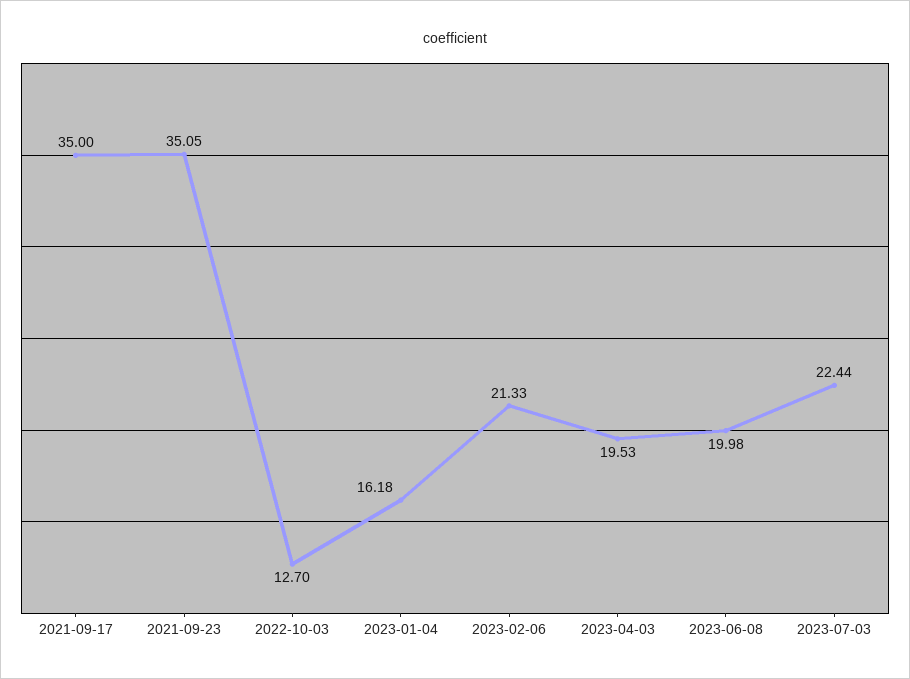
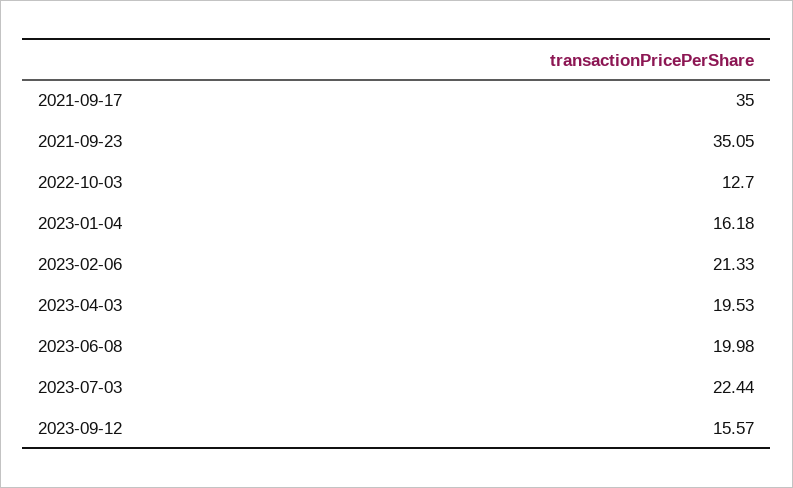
2023-09-12: none -> 15.57

